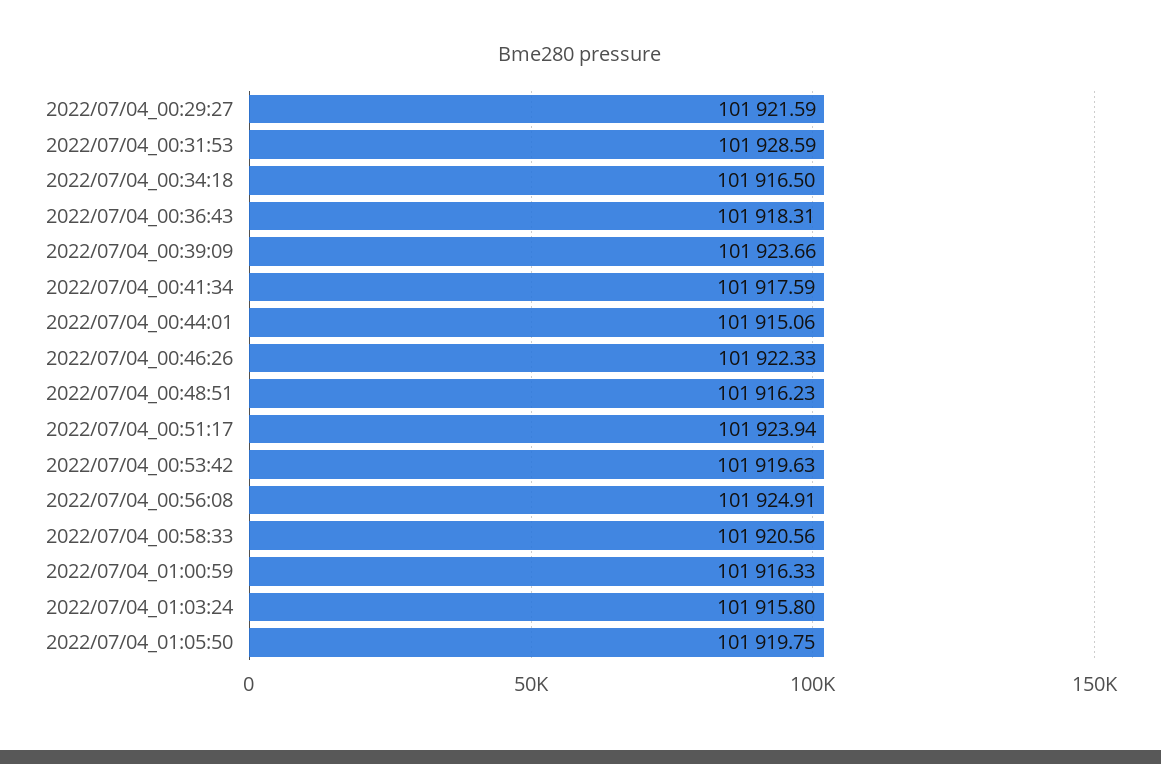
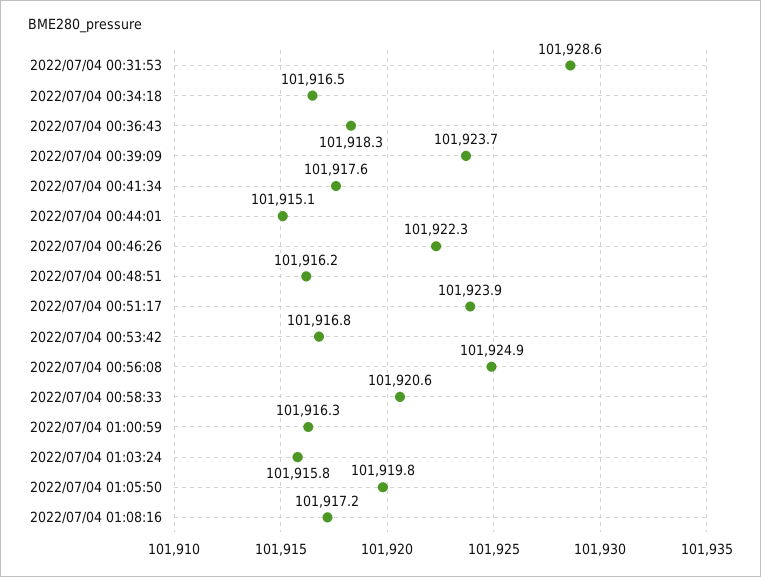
2022/07/04_00:29:27: 101921.59 -> none
2022/07/04_00:53:42: 101919.63 -> 101916.8
2022/07/04 01:08:16: none -> 101917.2

